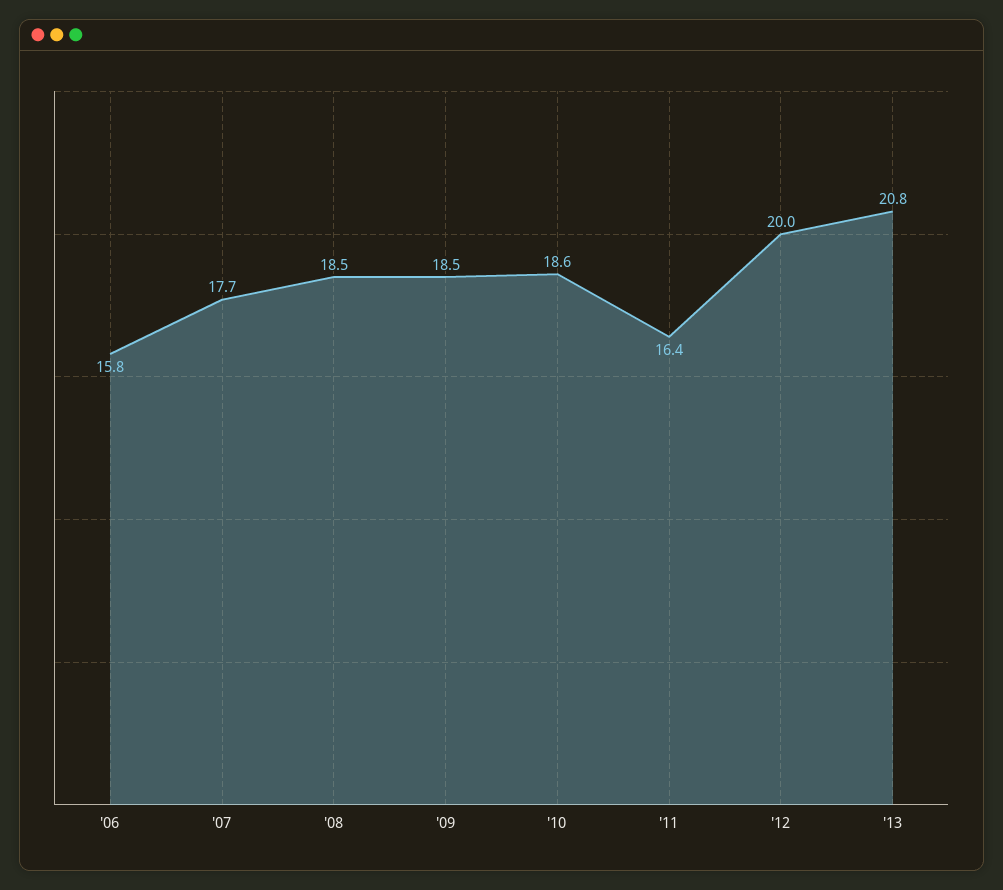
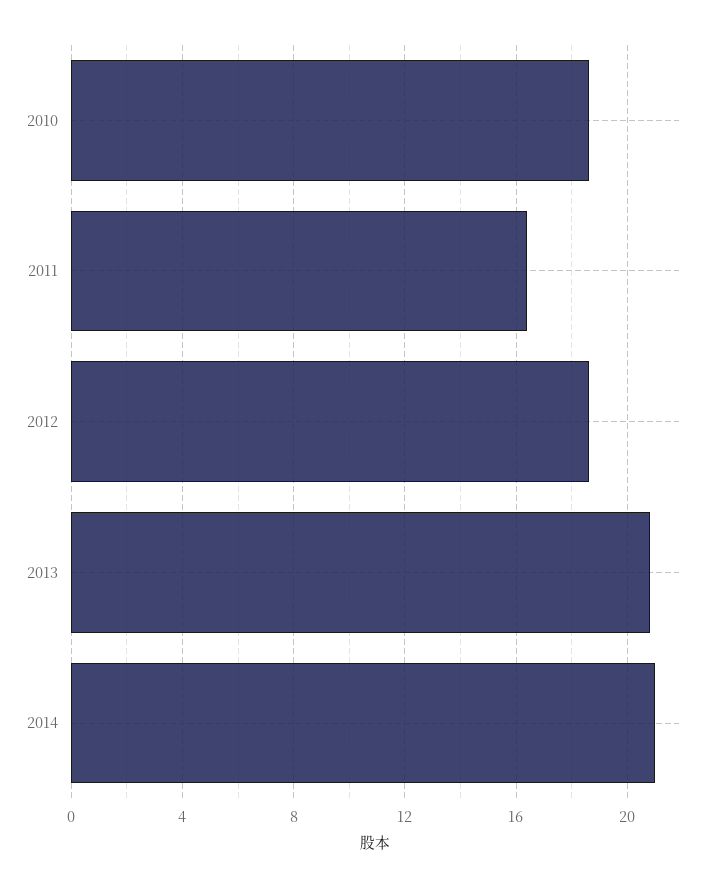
'06: 15.8 -> none
'07: 17.7 -> none
'08: 18.5 -> none
'09: 18.5 -> none
'12: 20 -> 18.5
2014: none -> 21

